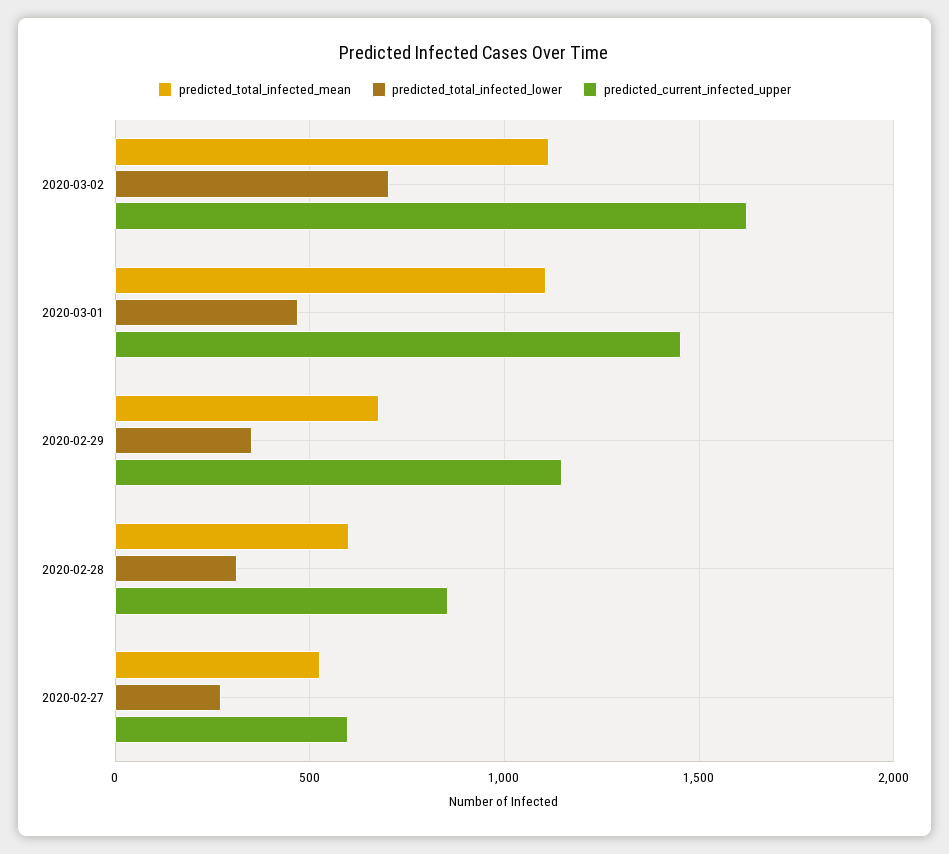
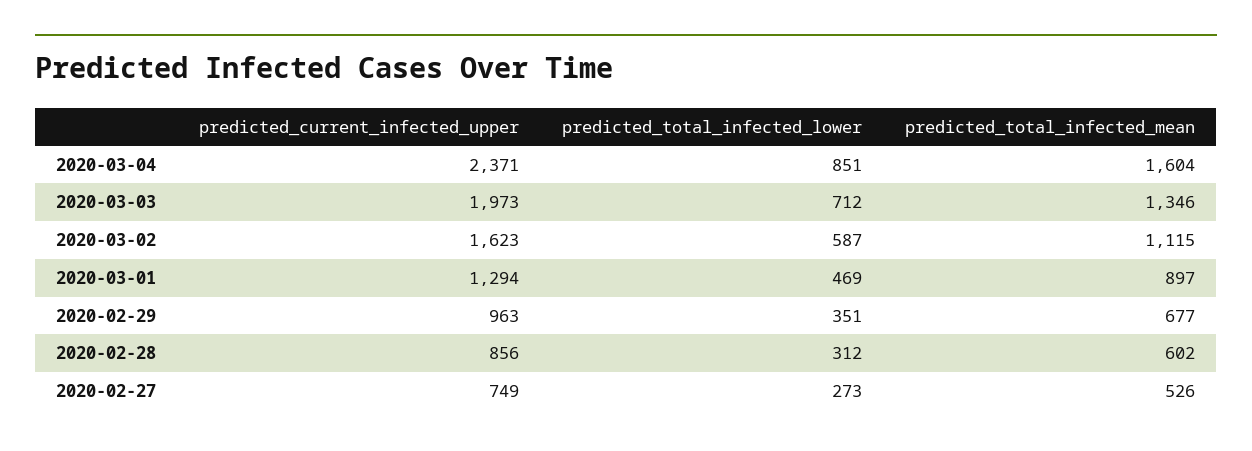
predicted_total_infected_lower, 2020-03-02: 700 -> 587
predicted_total_infected_mean, 2020-03-01: 1100 -> 897
predicted_current_infected_upper, 2020-03-01: 1450 -> 1294
predicted_current_infected_upper, 2020-02-29: 1150 -> 963
predicted_current_infected_upper, 2020-02-27: 600 -> 749
predicted_current_infected_upper, 2020-03-04: none -> 2371
predicted_total_infected_lower, 2020-03-04: none -> 851
predicted_total_infected_mean, 2020-03-04: none -> 1604
predicted_current_infected_upper, 2020-03-03: none -> 1973
predicted_total_infected_lower, 2020-03-03: none -> 712
predicted_total_infected_mean, 2020-03-03: none -> 1346

